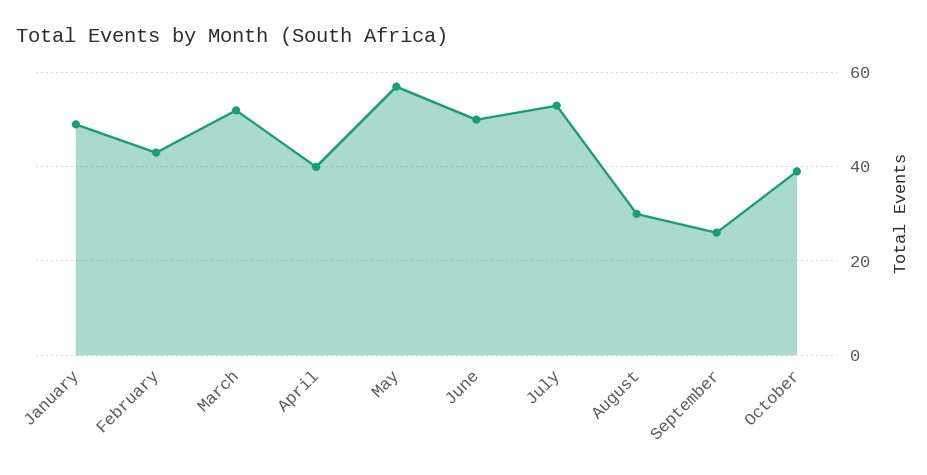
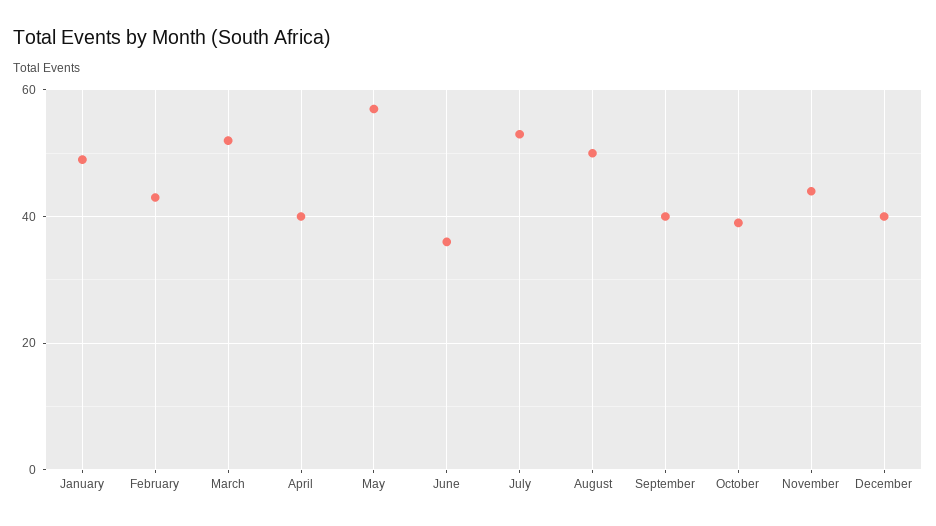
June: 50 -> 35
August: 30 -> 50
September: 25 -> 40
November: none -> 45
December: none -> 40

